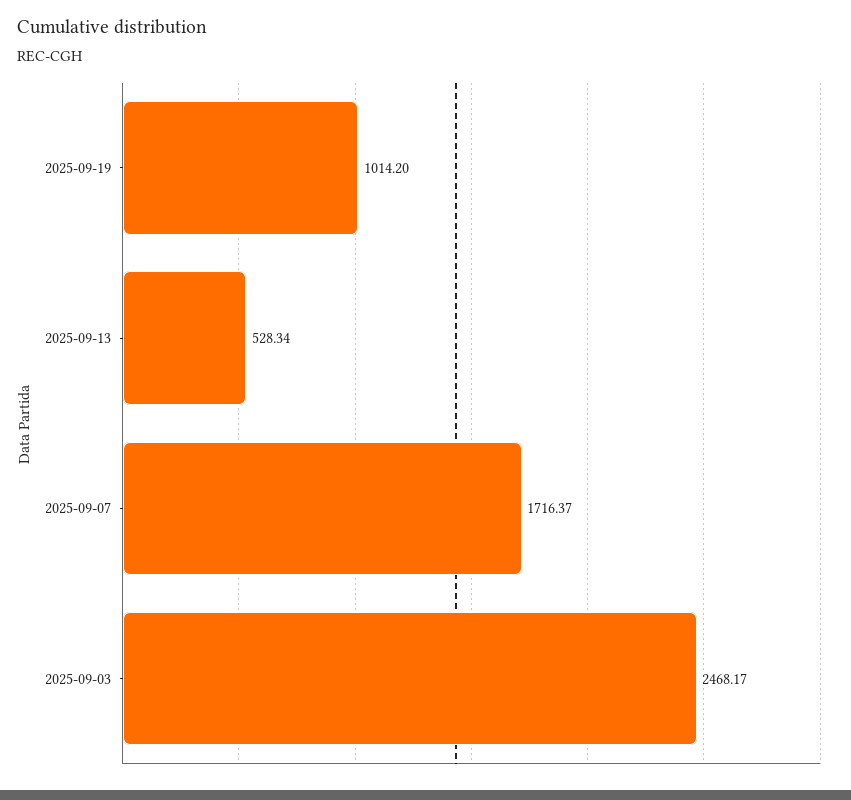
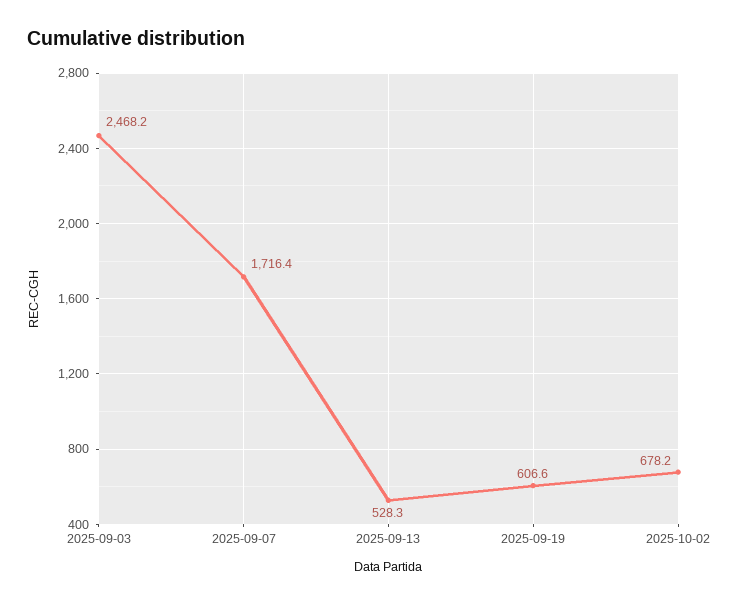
2025-09-19: 1014.2 -> 606.6
2025-10-02: none -> 678.2

